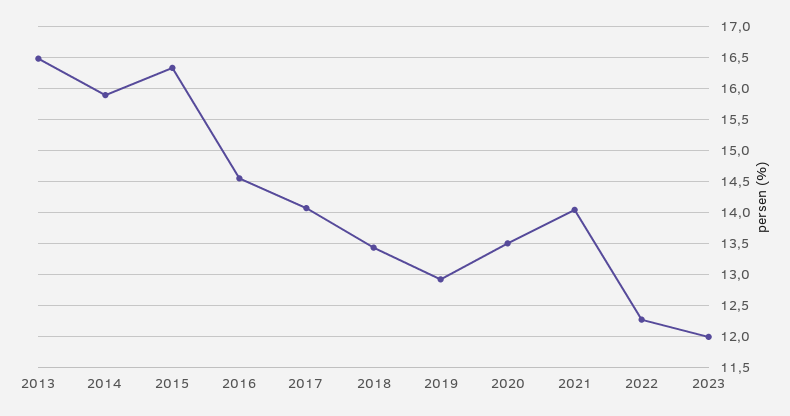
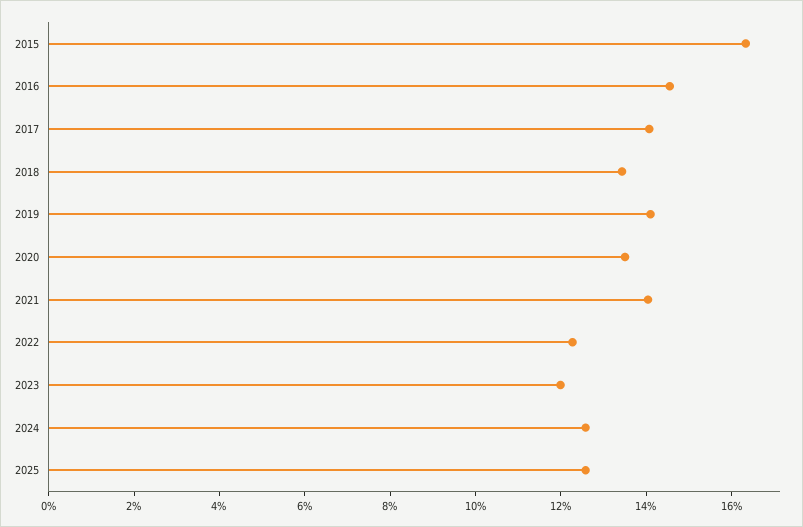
2013: 16.5 -> none
2014: 15.9 -> none
2019: 12.9 -> 14
2024: none -> 12.5
2025: none -> 12.5

